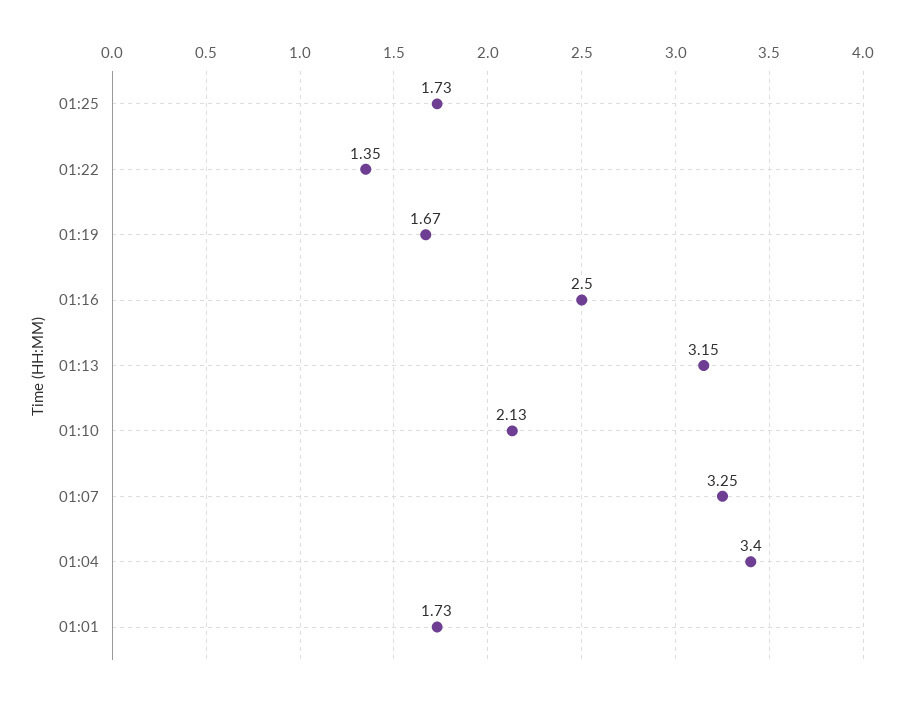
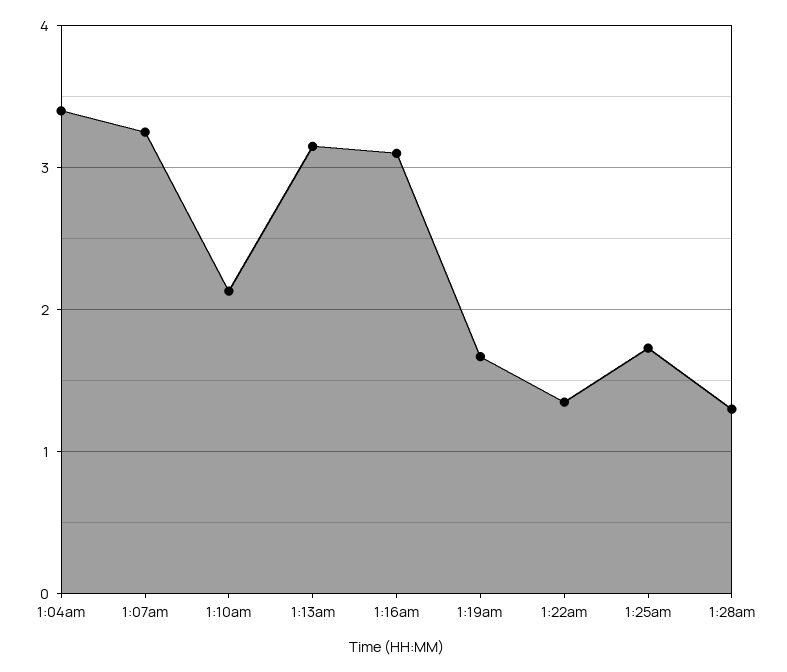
01:16: 2.5 -> 3.1
01:01: 1.73 -> none
1:28am: none -> 1.3

